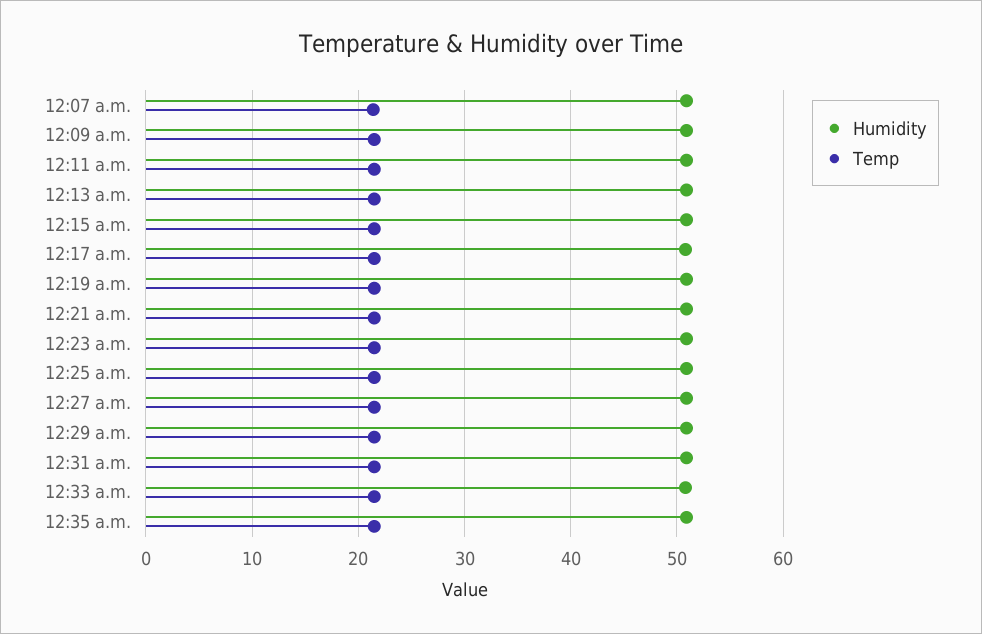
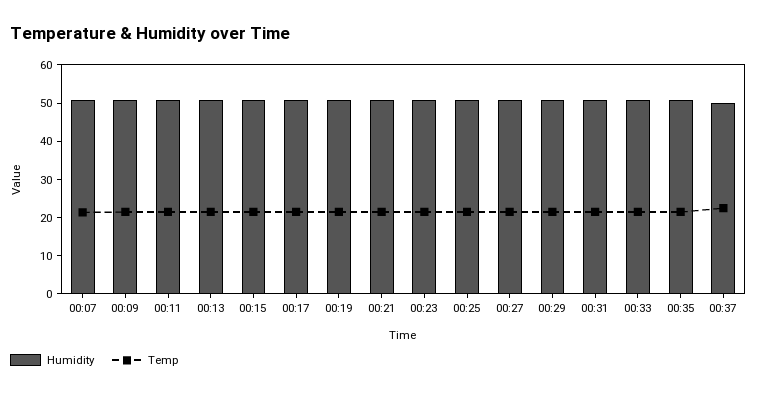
Humidity, 00:37: none -> 50
Temp, 00:37: none -> 22.5

